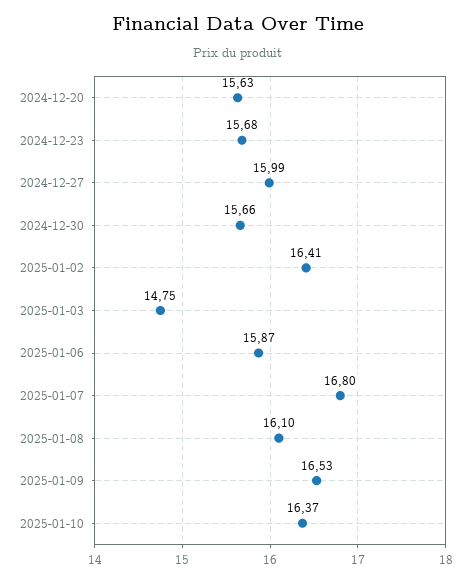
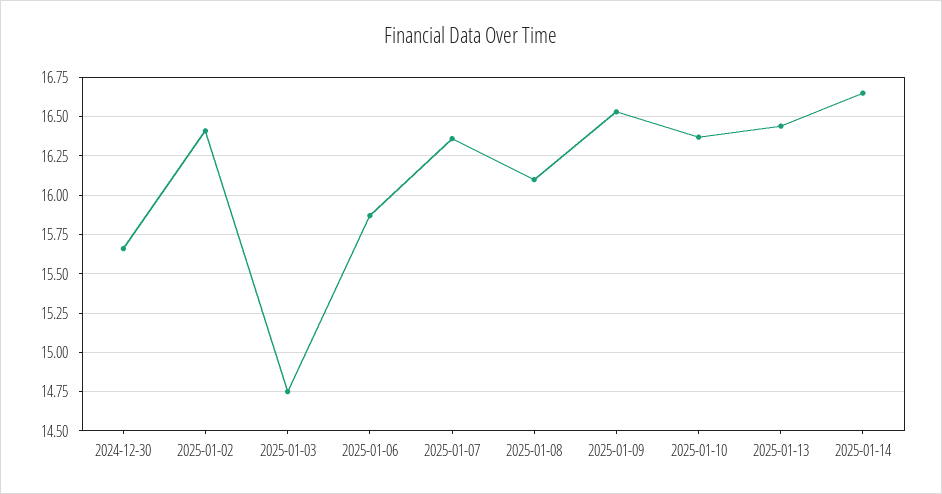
2024-12-20: 15.63 -> none
2024-12-23: 15.68 -> none
2024-12-27: 15.99 -> none
2025-01-07: 16.8 -> 16.35
2025-01-13: none -> 16.45
2025-01-14: none -> 16.65

